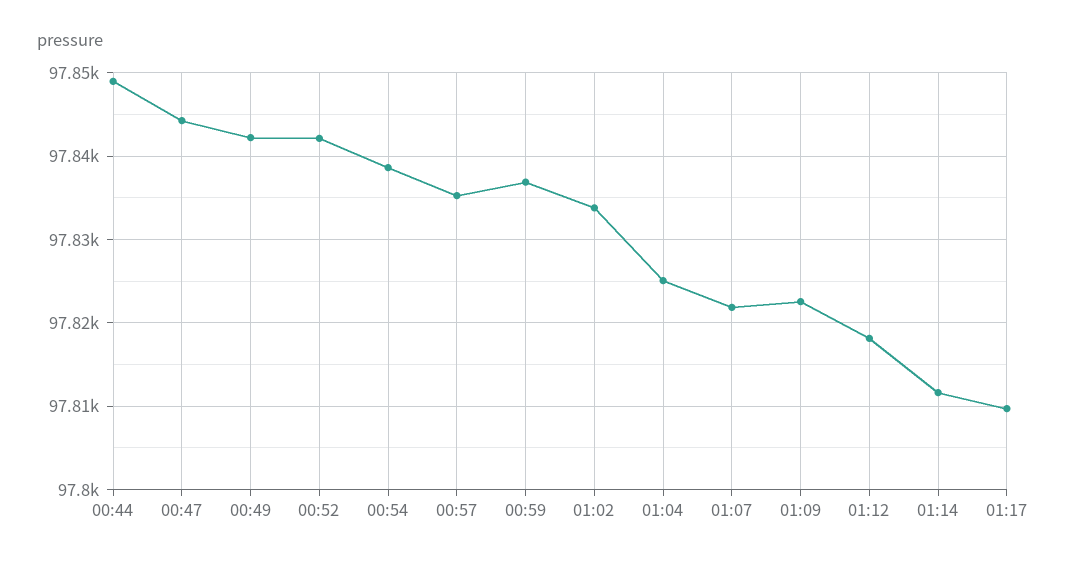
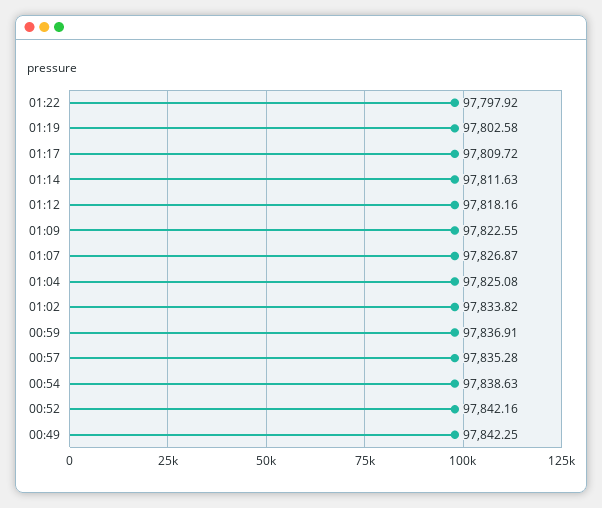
00:44: 97849 -> none
00:47: 97844 -> none
01:07: 97822 -> 97826.87
01:22: none -> 97797.92
01:19: none -> 97802.58

